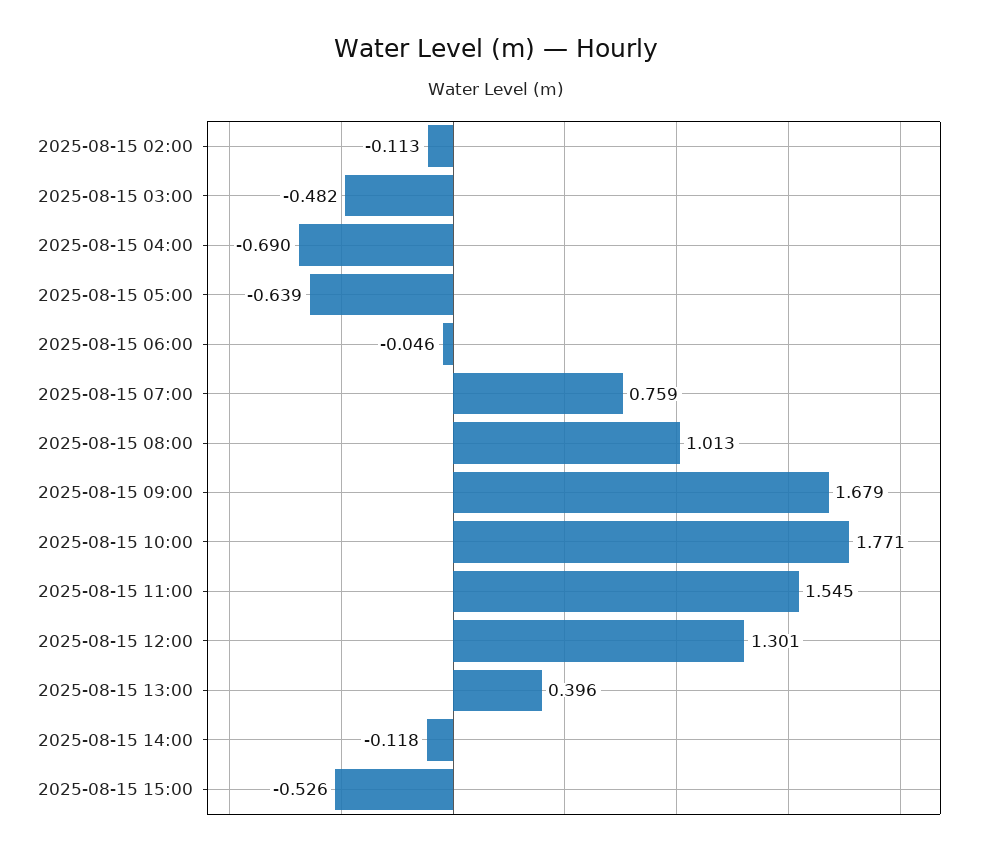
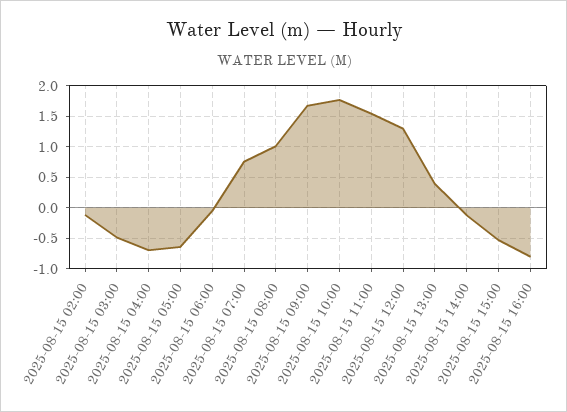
2025-08-15 16:00: none -> -0.8

